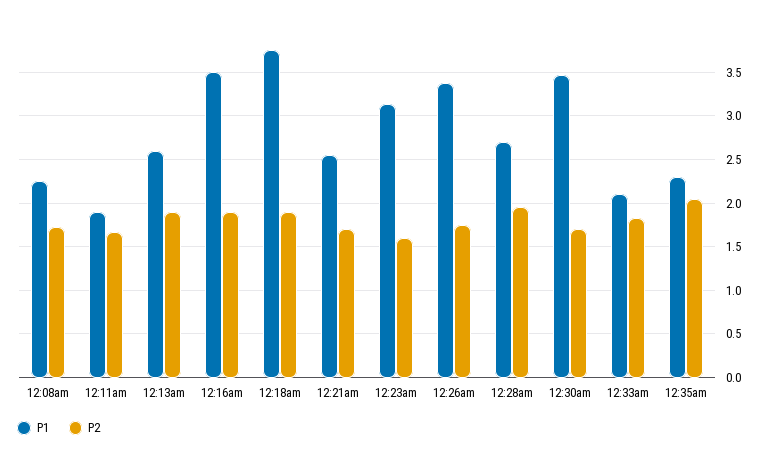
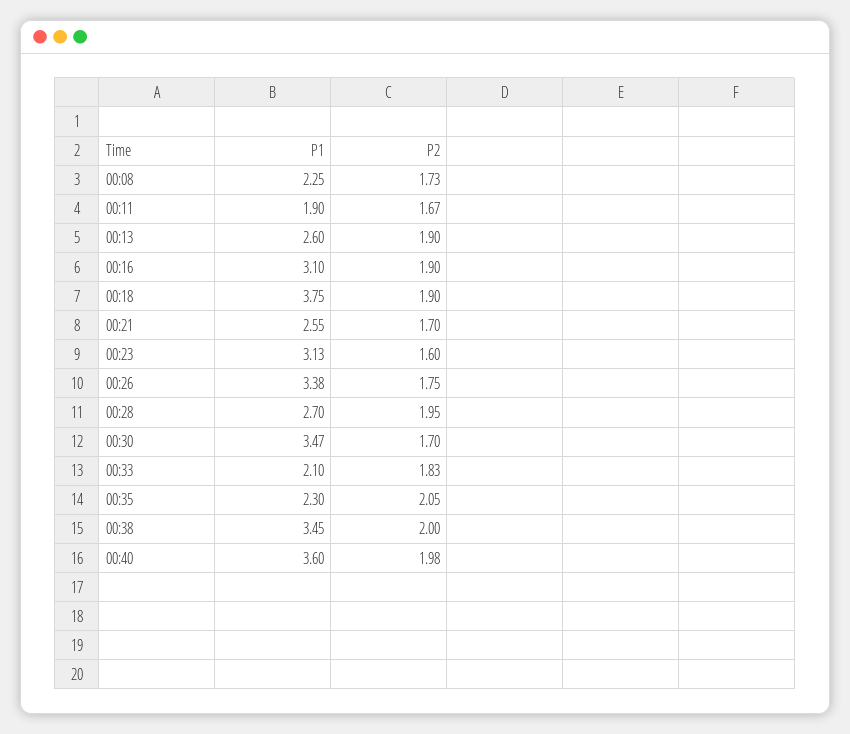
P1, 12:16am: 3.5 -> 3.1
P1, 00:38: none -> 3.45
P2, 00:38: none -> 2
P1, 00:40: none -> 3.6
P2, 00:40: none -> 1.98

